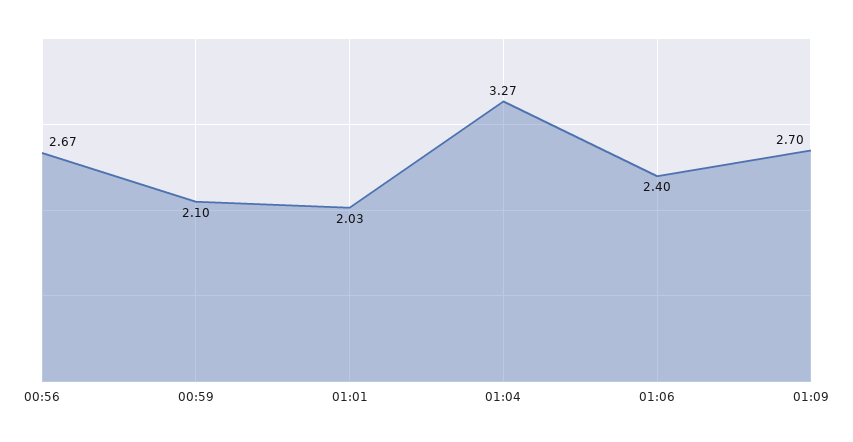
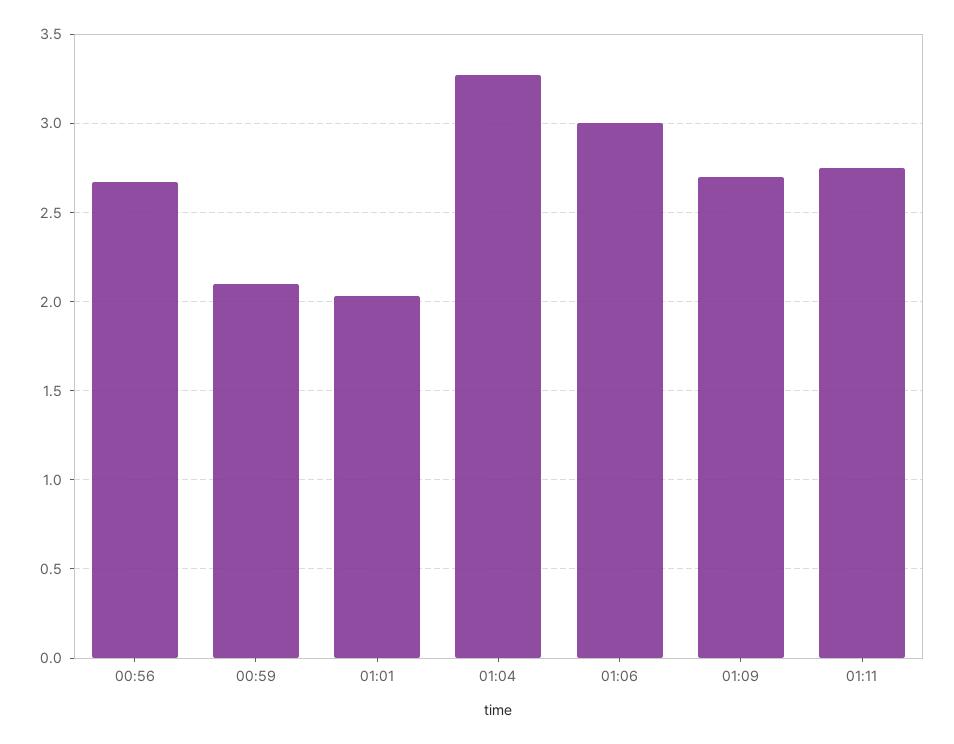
01:06: 2.4 -> 3
01:11: none -> 2.75

